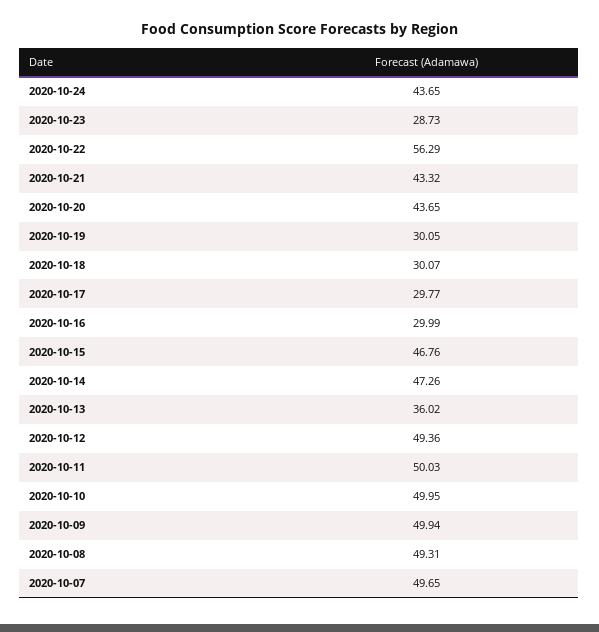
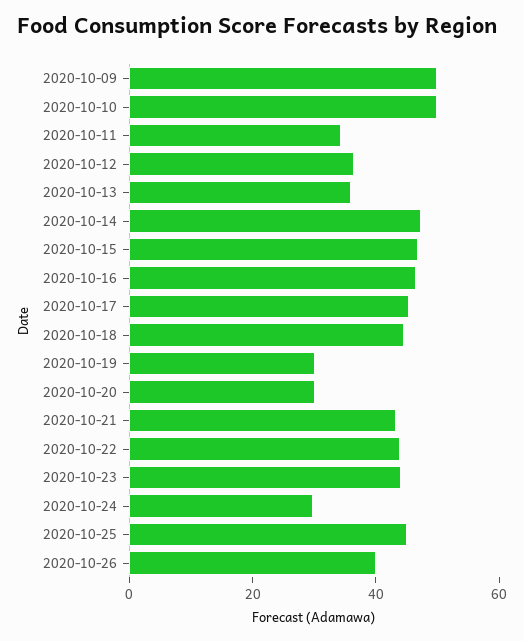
2020-10-24: 43.65 -> 30
2020-10-23: 28.73 -> 45
2020-10-22: 56.29 -> 45
2020-10-20: 43.65 -> 30
2020-10-18: 30.07 -> 45
2020-10-17: 29.77 -> 45
2020-10-16: 29.99 -> 45
2020-10-12: 49.36 -> 35
2020-10-11: 50.03 -> 35
2020-10-08: 49.31 -> none
2020-10-07: 49.65 -> none
2020-10-25: none -> 45
2020-10-26: none -> 40

